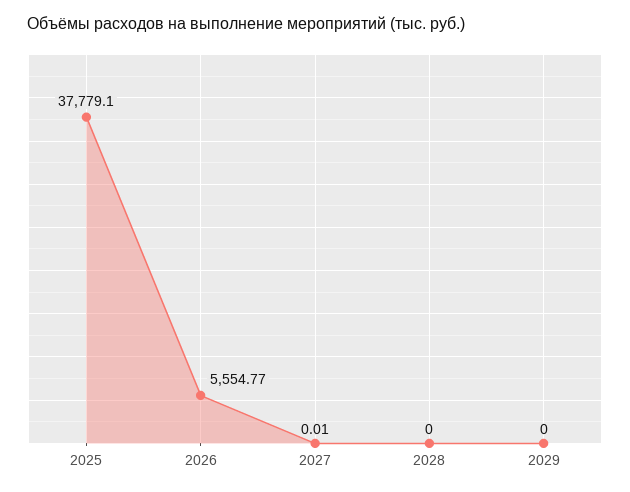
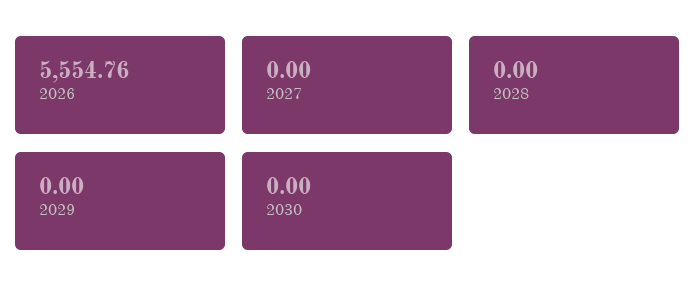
2025: 37779.1 -> none
2026: 5554.77 -> 5554.76
2027: 0.01 -> 0
2030: none -> 0

